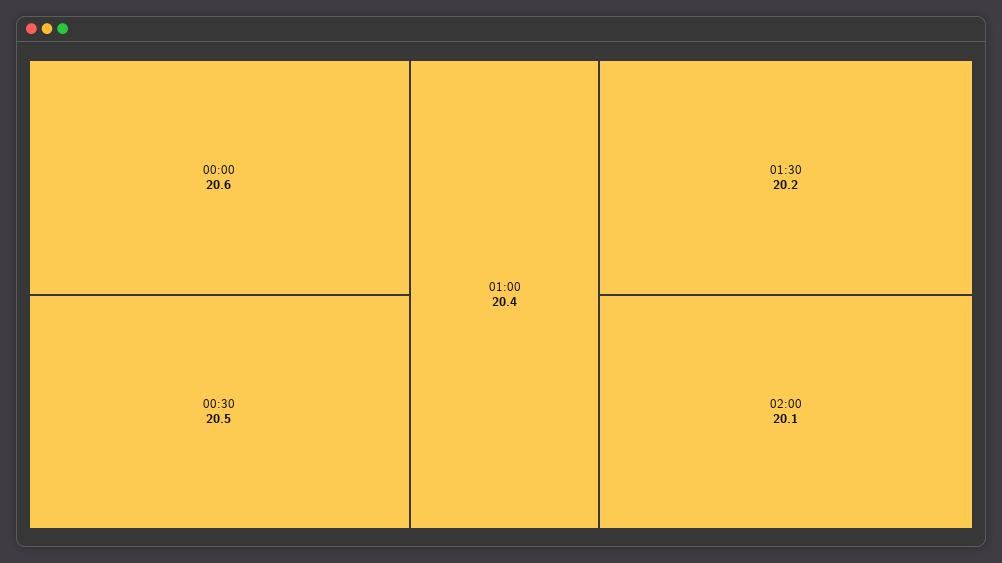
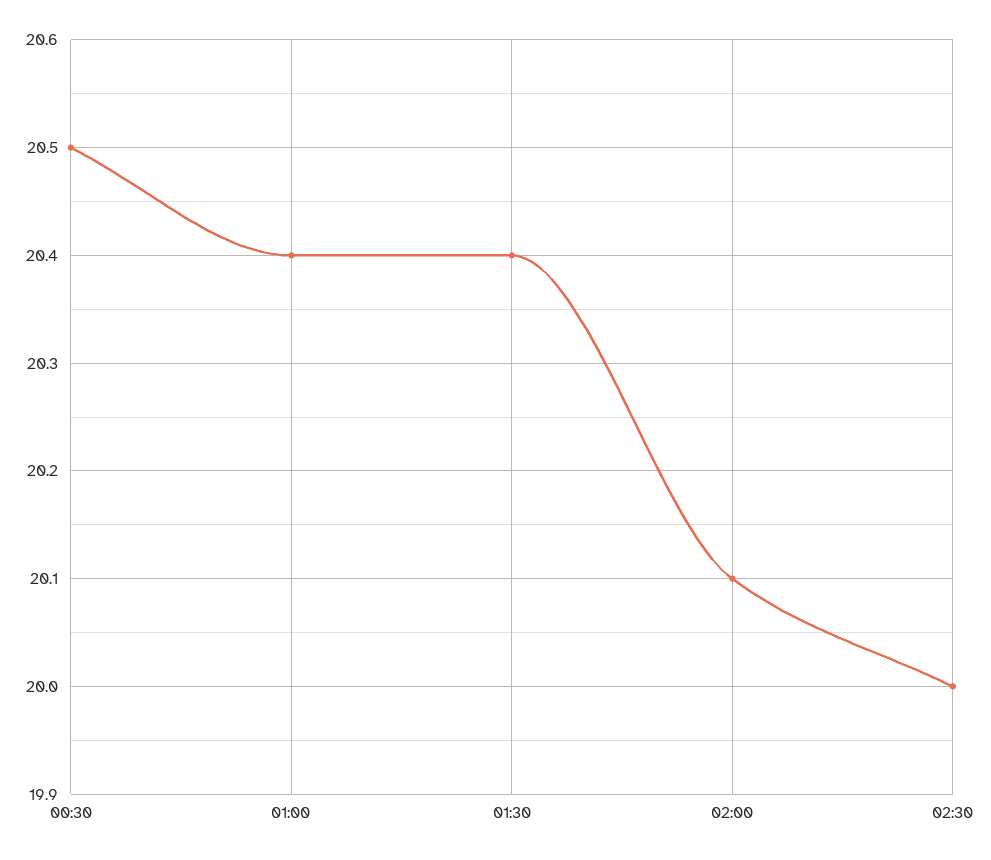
00:00: 20.6 -> none
01:30: 20.2 -> 20.4
02:30: none -> 20

